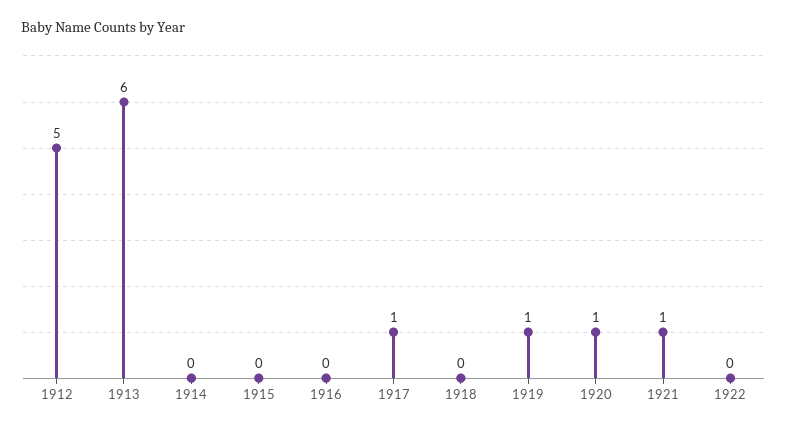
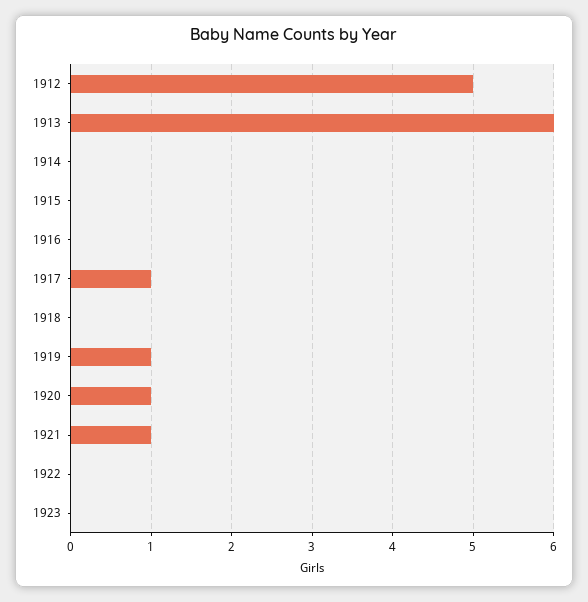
1923: none -> 0

